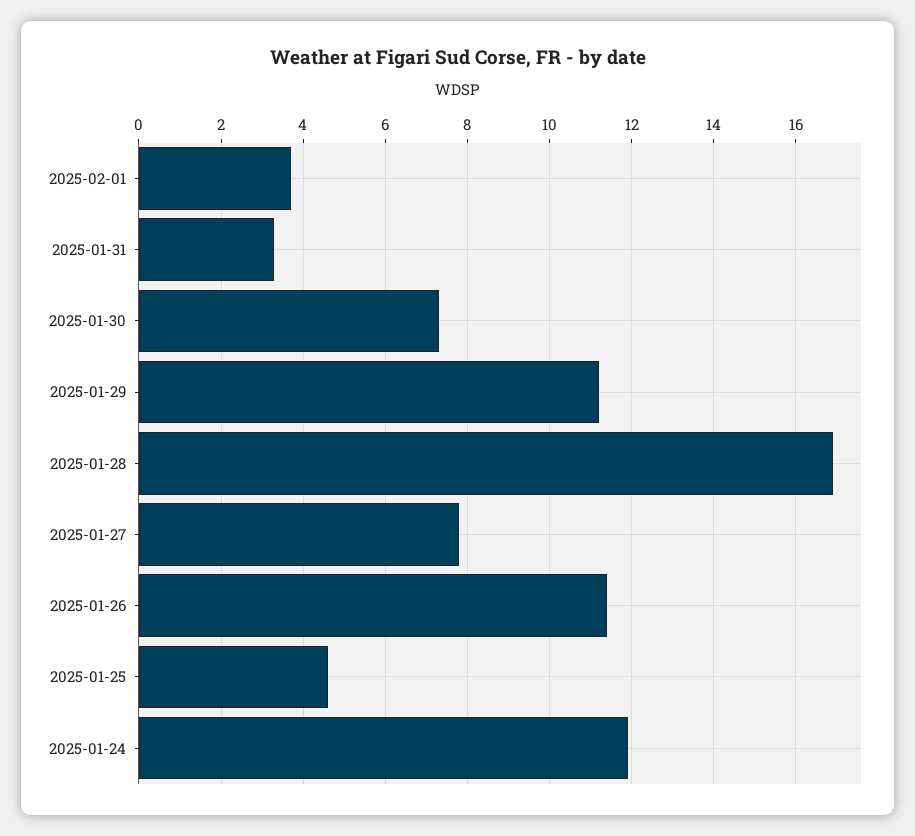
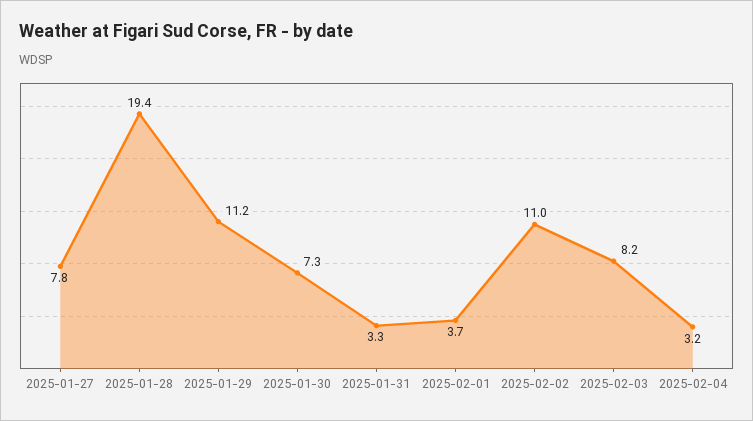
2025-01-28: 17 -> 19.4
2025-01-26: 11.5 -> none
2025-01-25: 4.5 -> none
2025-01-24: 12 -> none
2025-02-02: none -> 11
2025-02-03: none -> 8.2
2025-02-04: none -> 3.2

